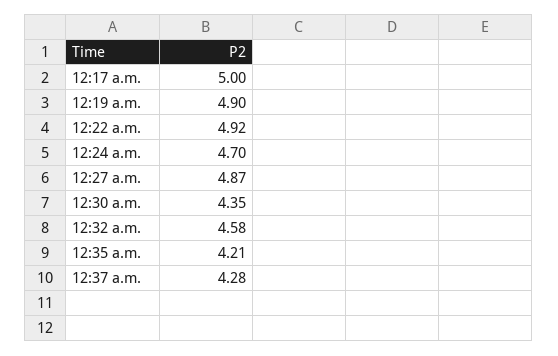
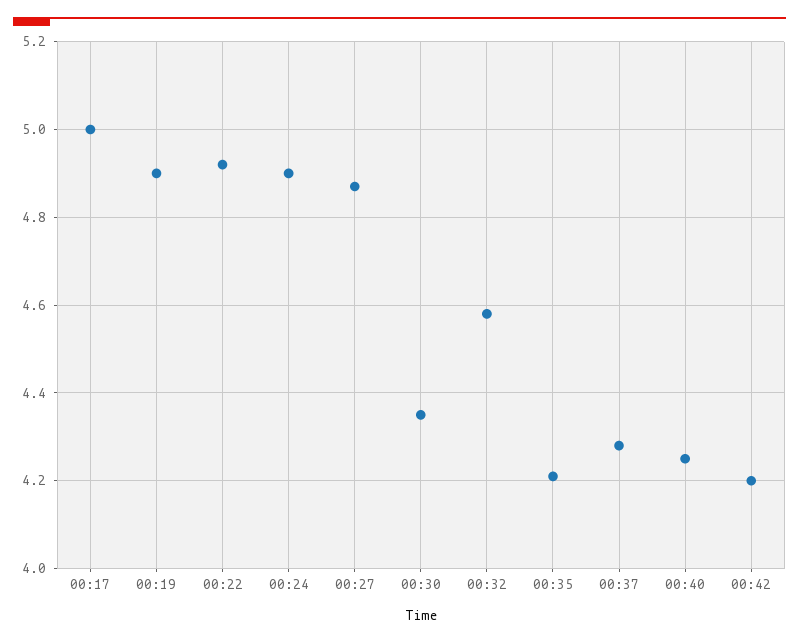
12:24 a.m.: 4.7 -> 4.9
00:40: none -> 4.25
00:42: none -> 4.2

